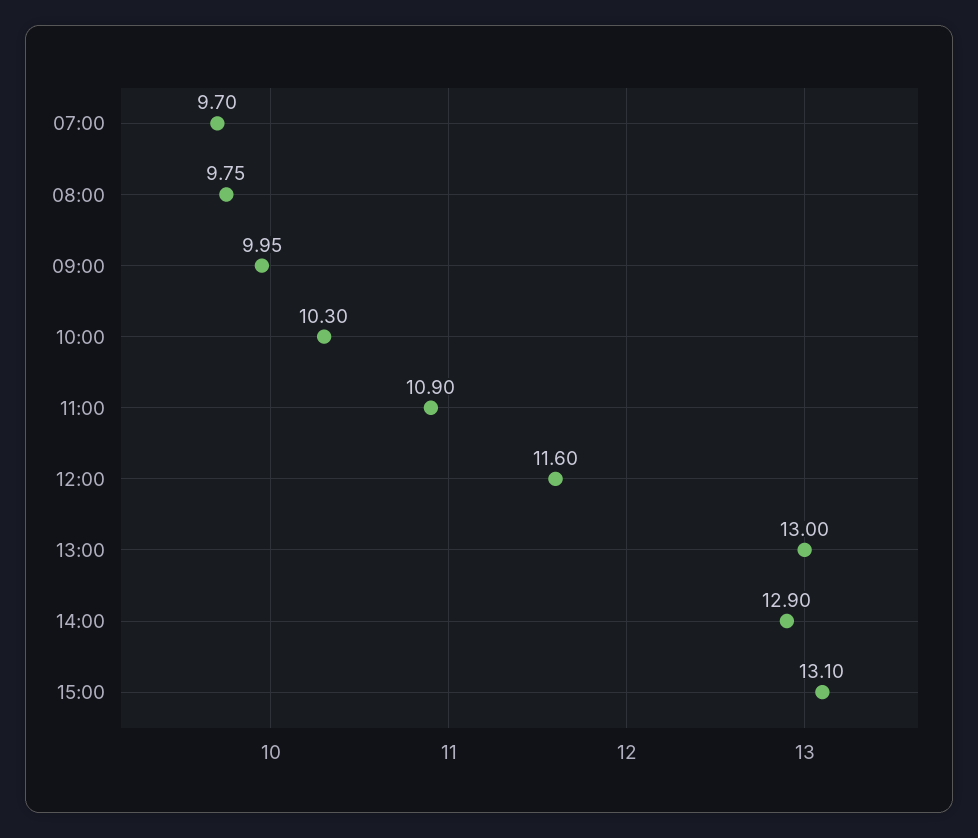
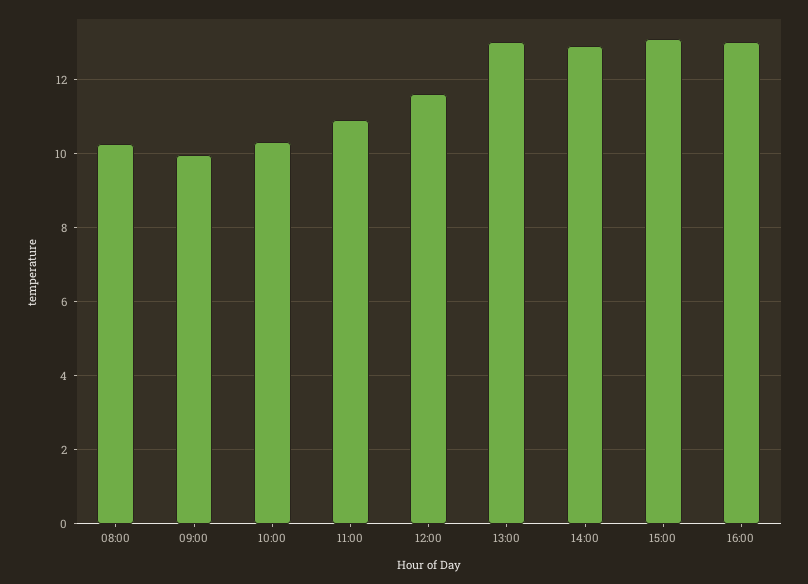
07:00: 9.7 -> none
08:00: 9.75 -> 10.2
16:00: none -> 13

